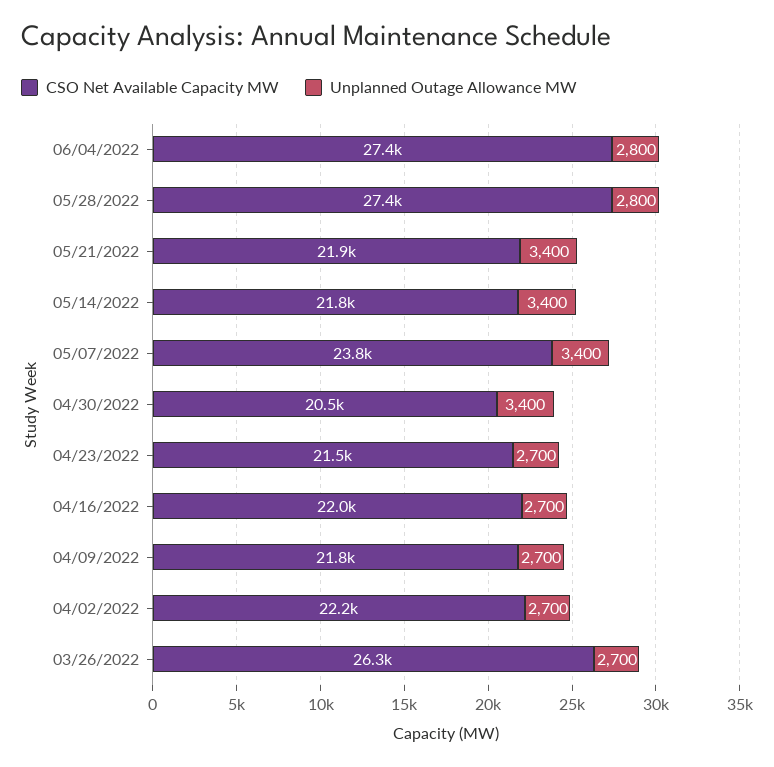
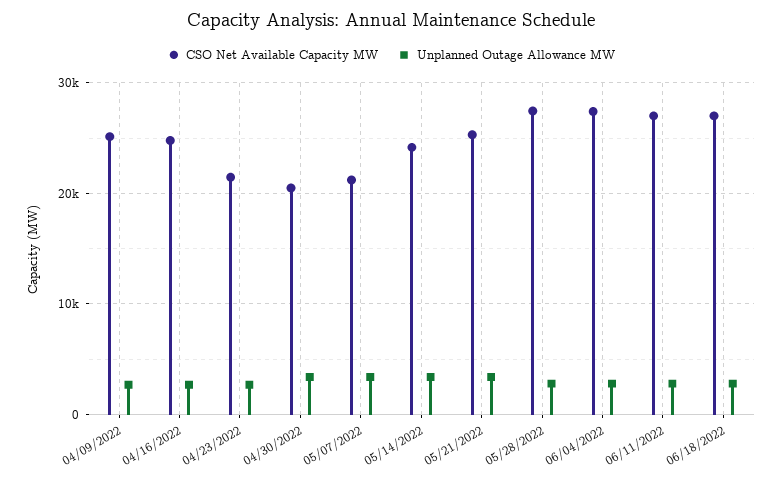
CSO Net Available Capacity MW, 05/21/2022: 21900 -> 25000
CSO Net Available Capacity MW, 05/14/2022: 21800 -> 24000
CSO Net Available Capacity MW, 05/07/2022: 23800 -> 21000
CSO Net Available Capacity MW, 04/16/2022: 22000 -> 25000
CSO Net Available Capacity MW, 04/09/2022: 21800 -> 25000
CSO Net Available Capacity MW, 04/02/2022: 22200 -> none
Unplanned Outage Allowance MW, 04/02/2022: 2700 -> none
CSO Net Available Capacity MW, 03/26/2022: 26300 -> none
Unplanned Outage Allowance MW, 03/26/2022: 2700 -> none
CSO Net Available Capacity MW, 06/11/2022: none -> 27000
Unplanned Outage Allowance MW, 06/11/2022: none -> 3000
CSO Net Available Capacity MW, 06/18/2022: none -> 27000
Unplanned Outage Allowance MW, 06/18/2022: none -> 3000

